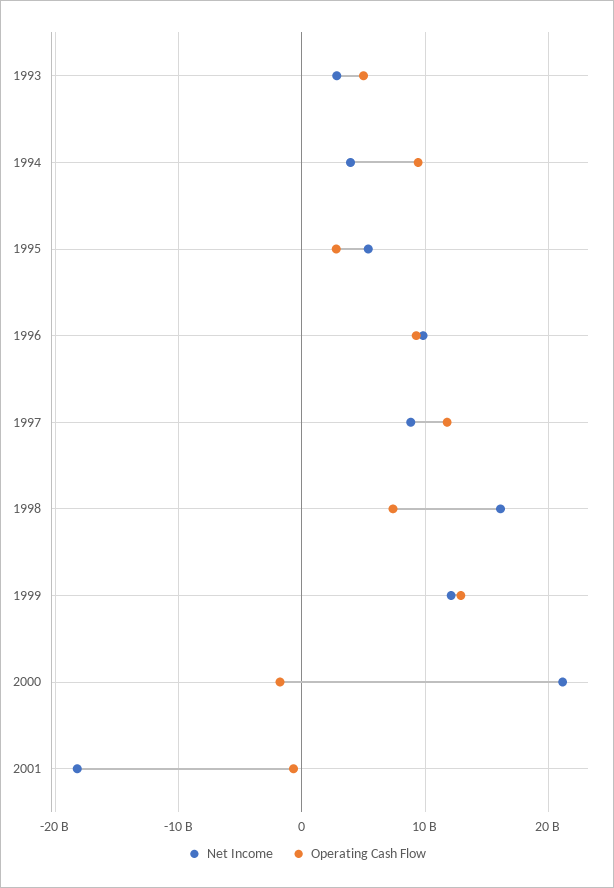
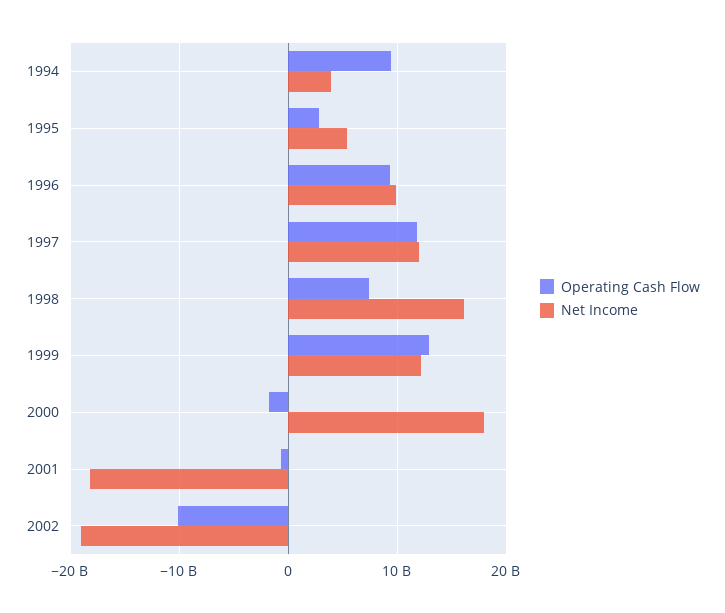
Net Income, 1993: 3000000000 -> none
Operating Cash Flow, 1993: 5000000000 -> none
Net Income, 1997: 9000000000 -> 12000000000
Net Income, 2000: 21000000000 -> 18000000000
Operating Cash Flow, 2002: none -> -10000000000
Net Income, 2002: none -> -19000000000

